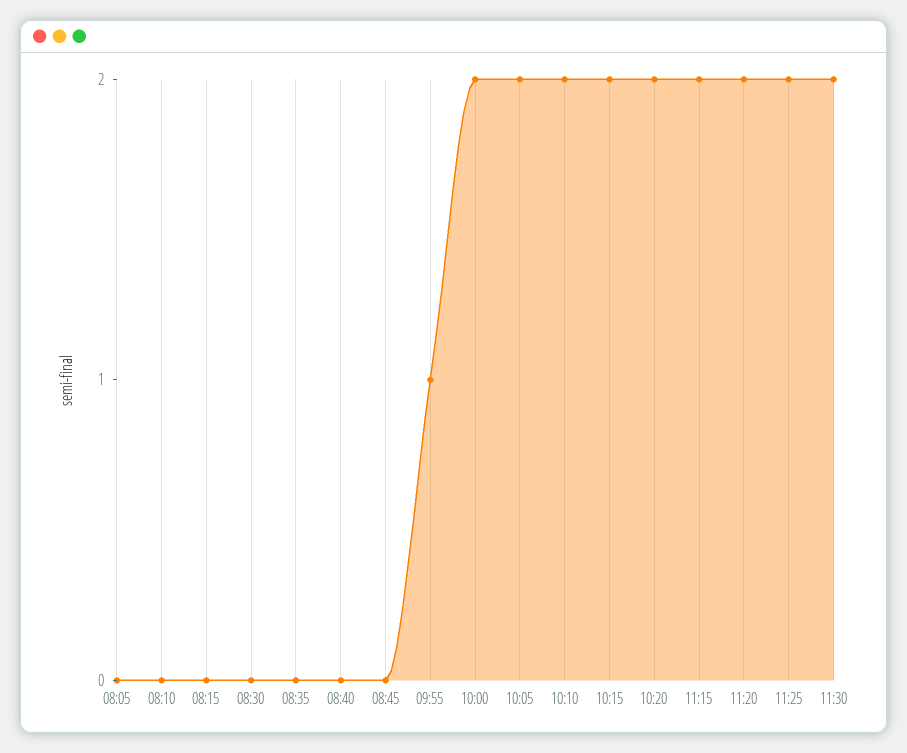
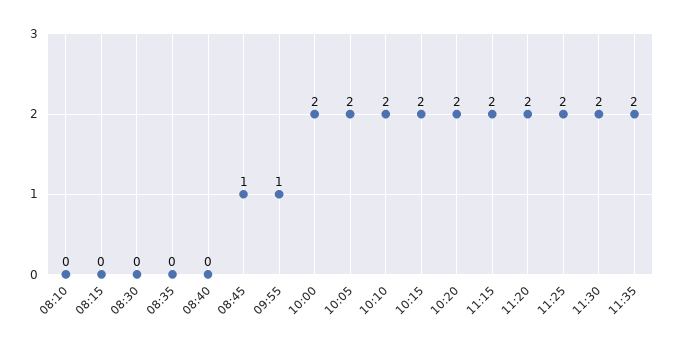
08:05: 0 -> none
08:45: 0 -> 1
11:35: none -> 2

